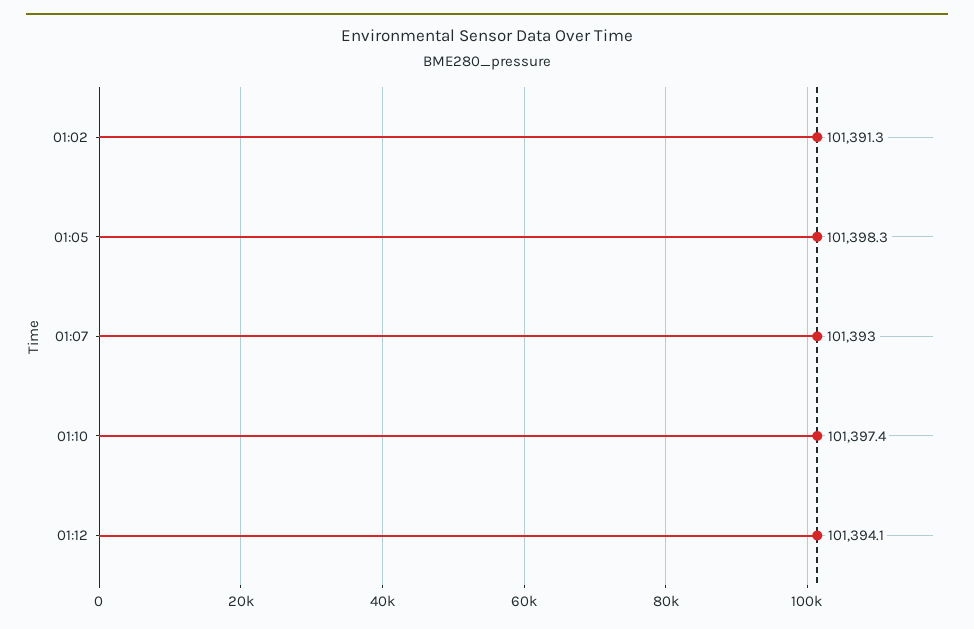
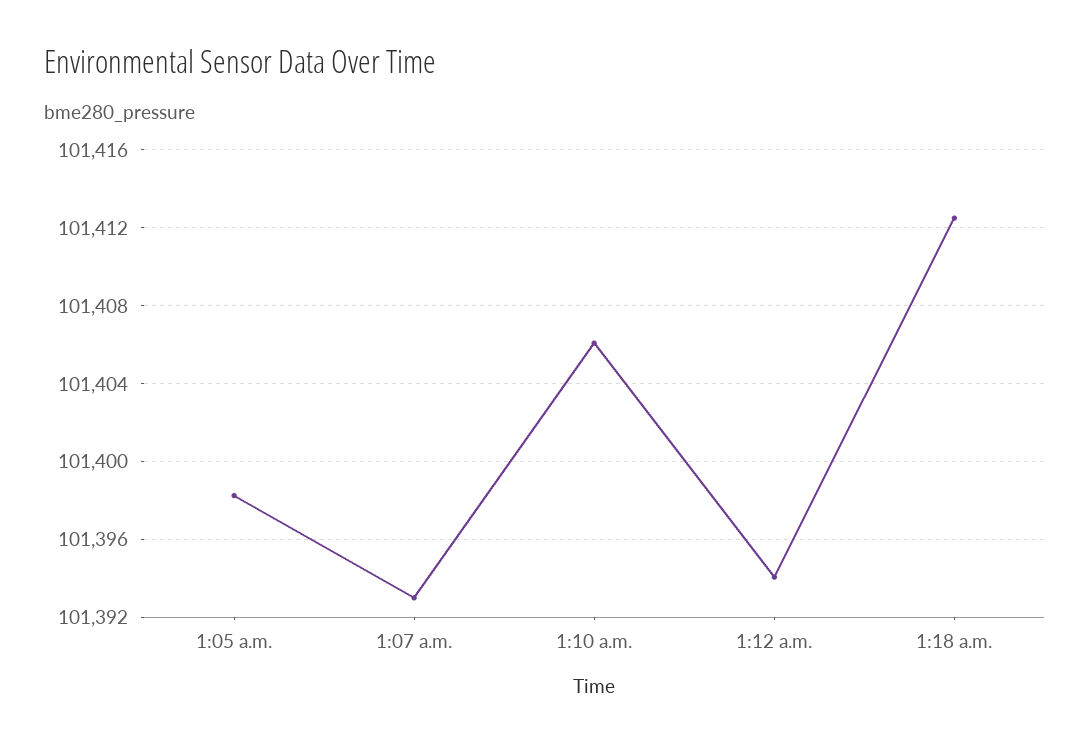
01:02: 101391.3 -> none
01:10: 101397.4 -> 101406
1:18 a.m.: none -> 101412.5

